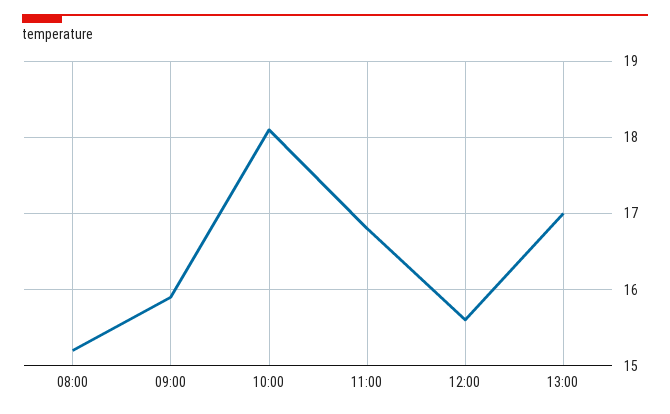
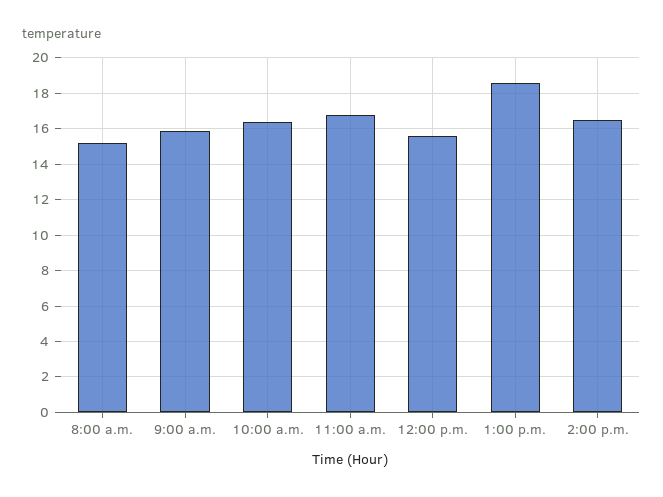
10:00: 18.1 -> 16.5
13:00: 17 -> 18.5
2:00 p.m.: none -> 16.5

